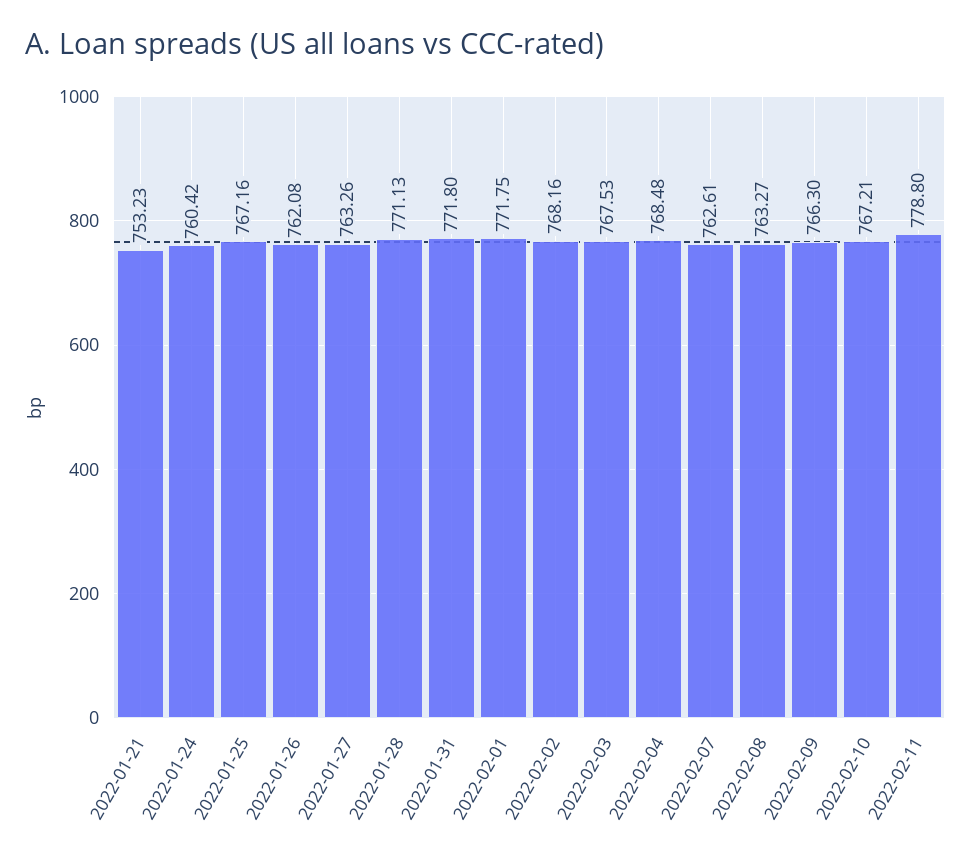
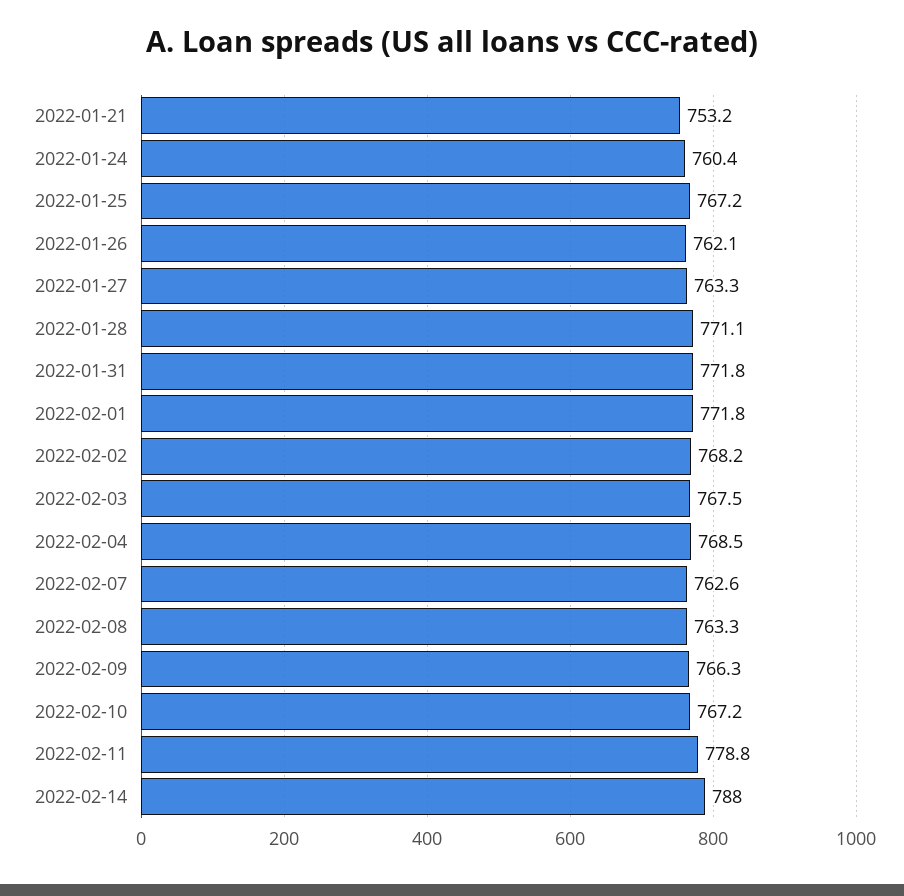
2022-02-14: none -> 788

